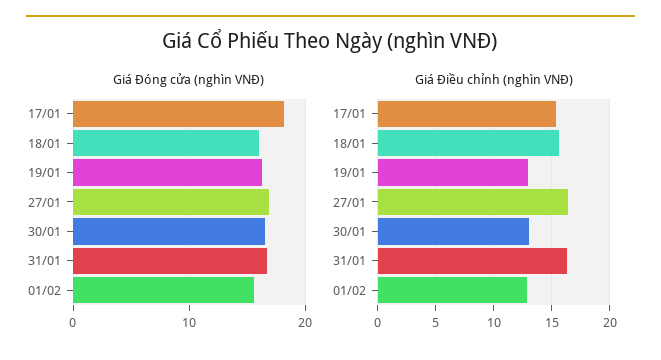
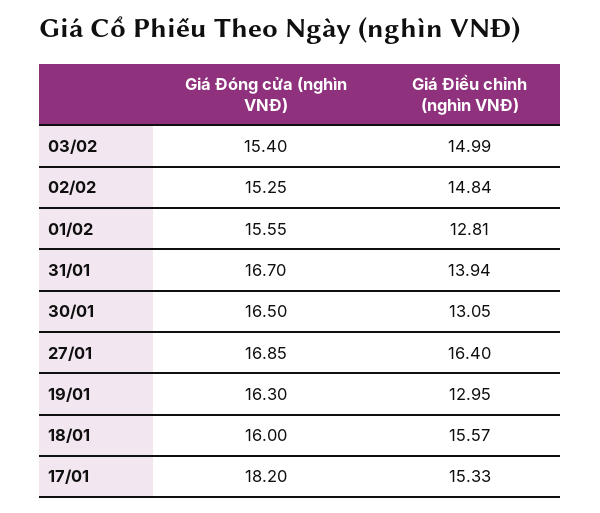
Giá Điều chỉnh (nghìn VNĐ), 31/01: 16 -> 13.94
Giá Đóng cửa (nghìn VNĐ), 03/02: none -> 15.4
Giá Điều chỉnh (nghìn VNĐ), 03/02: none -> 14.99
Giá Đóng cửa (nghìn VNĐ), 02/02: none -> 15.25
Giá Điều chỉnh (nghìn VNĐ), 02/02: none -> 14.84

